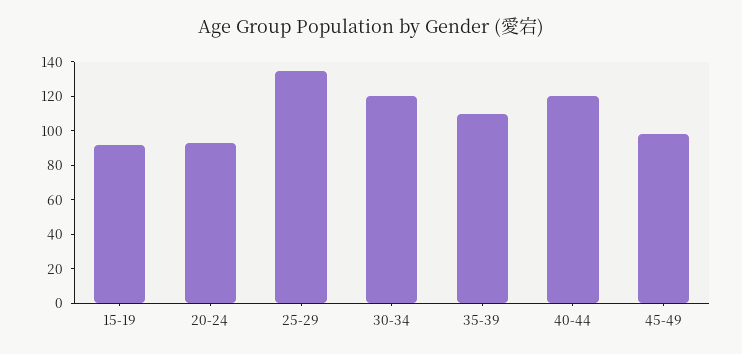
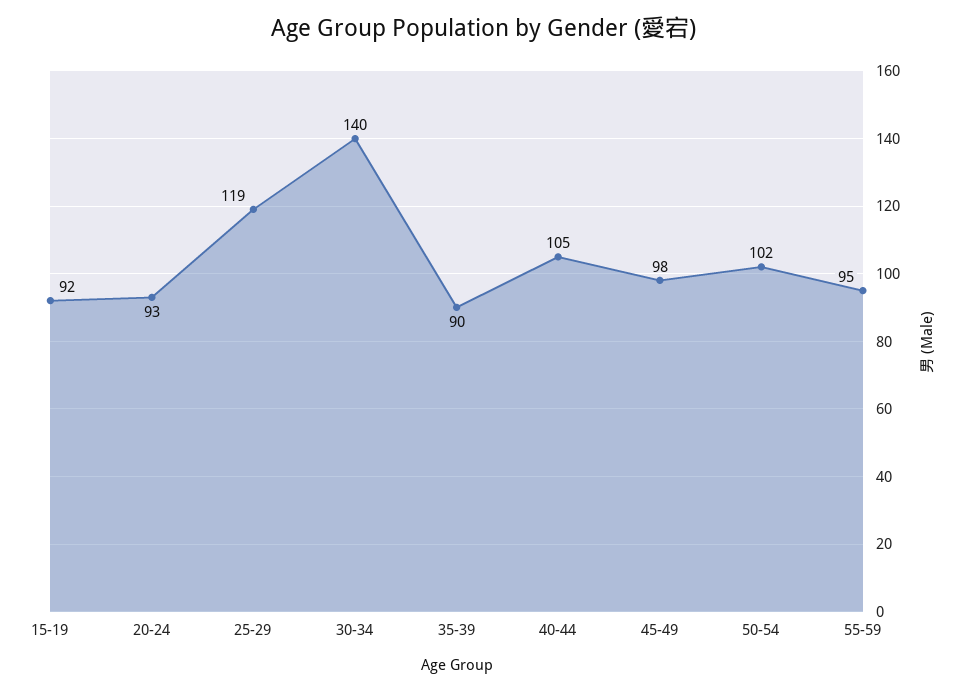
25-29: 135 -> 119
30-34: 120 -> 140
35-39: 110 -> 90
40-44: 120 -> 105
50-54: none -> 102
55-59: none -> 95

